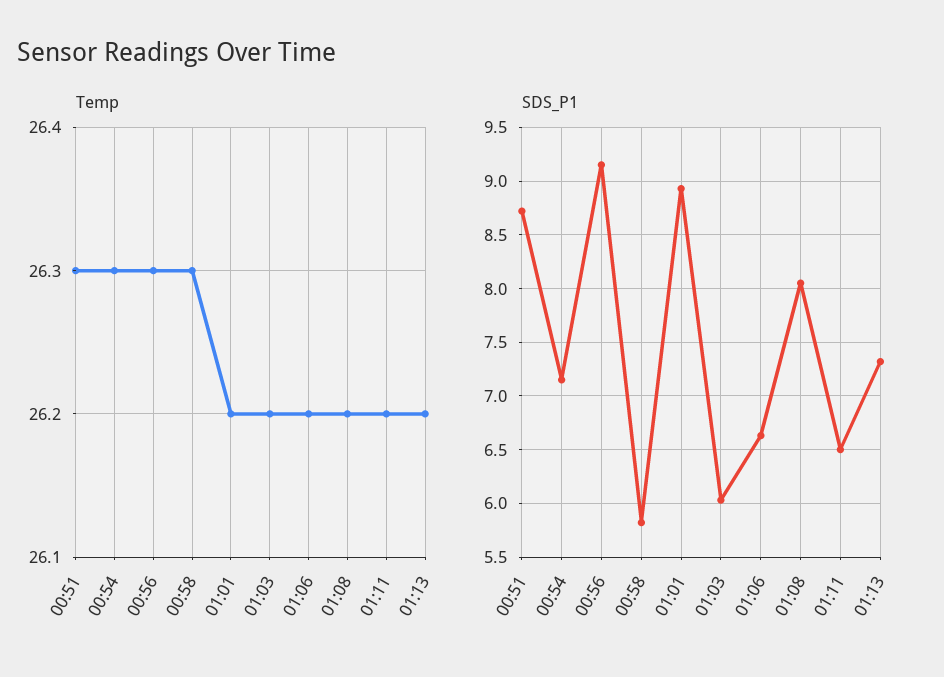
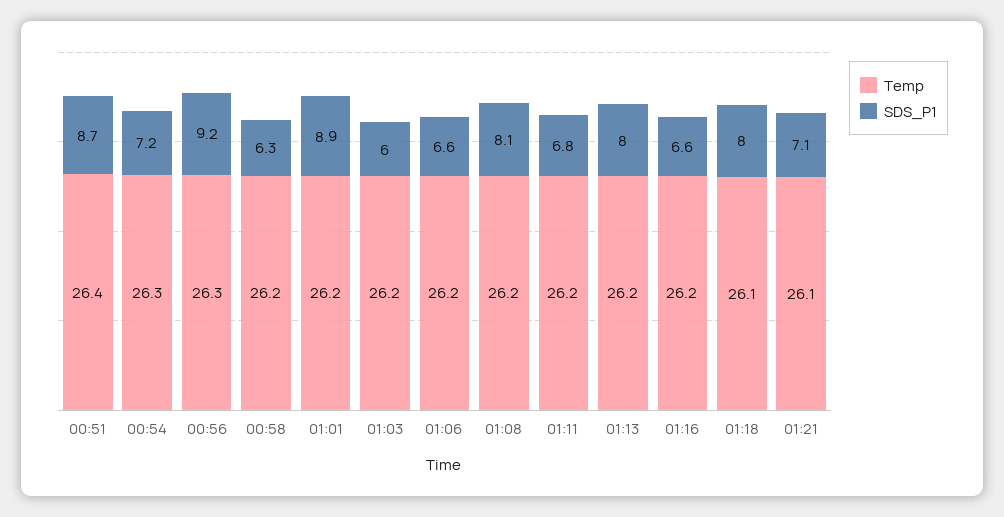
Temp, 00:51: 26.3 -> 26.4
Temp, 00:58: 26.3 -> 26.2
SDS_P1, 00:58: 5.8 -> 6.3
SDS_P1, 01:11: 6.5 -> 6.8
SDS_P1, 01:13: 7.3 -> 8
Temp, 01:16: none -> 26.2
SDS_P1, 01:16: none -> 6.6
Temp, 01:18: none -> 26.1
SDS_P1, 01:18: none -> 8
Temp, 01:21: none -> 26.1
SDS_P1, 01:21: none -> 7.1

